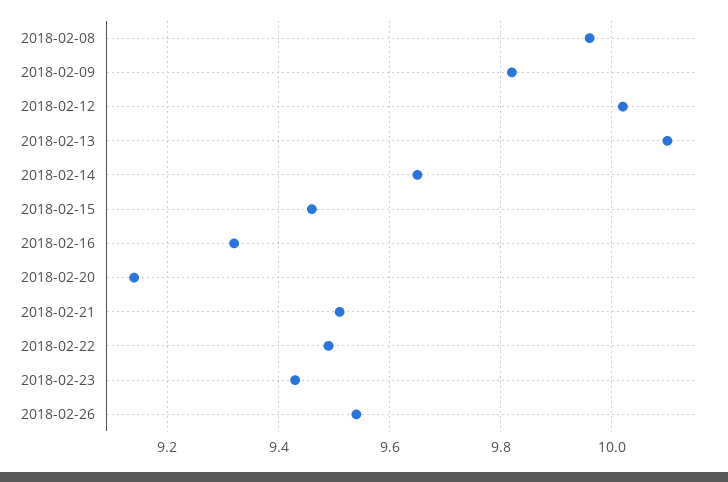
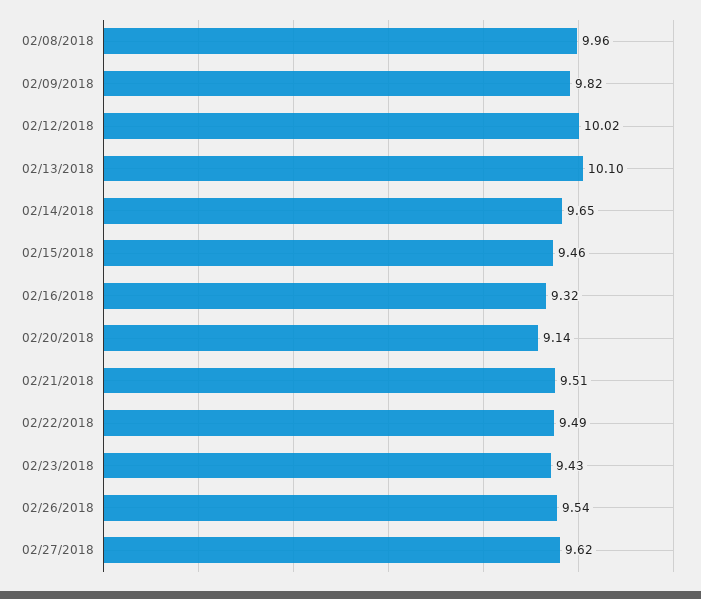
02/27/2018: none -> 9.62

